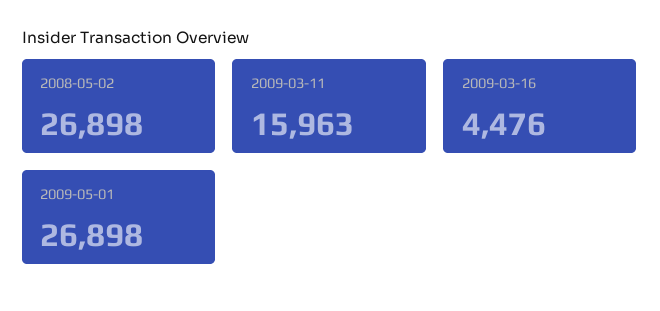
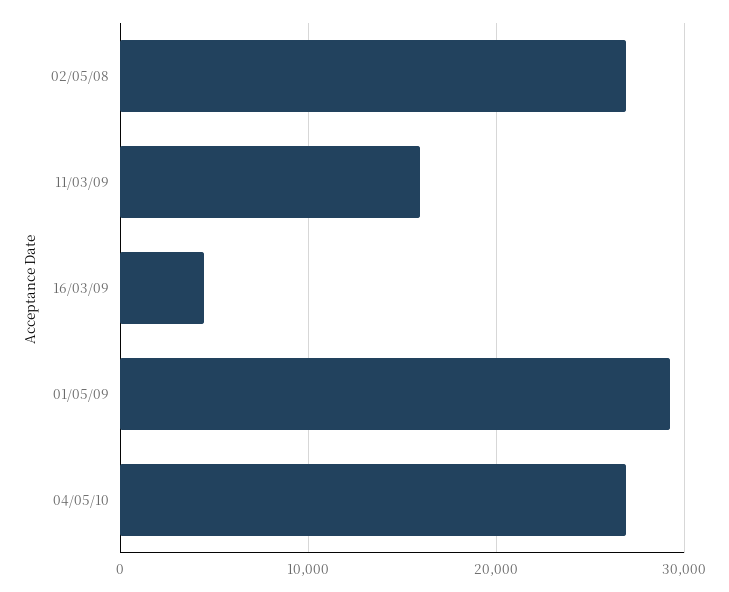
2009-05-01: 26898 -> 29000
04/05/10: none -> 27000

